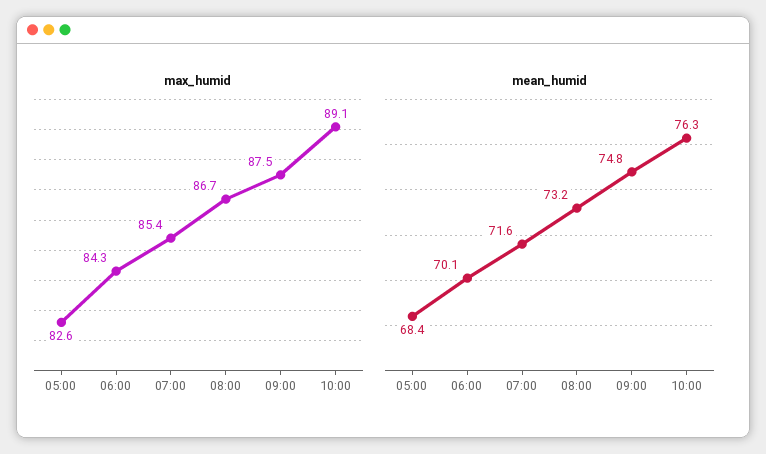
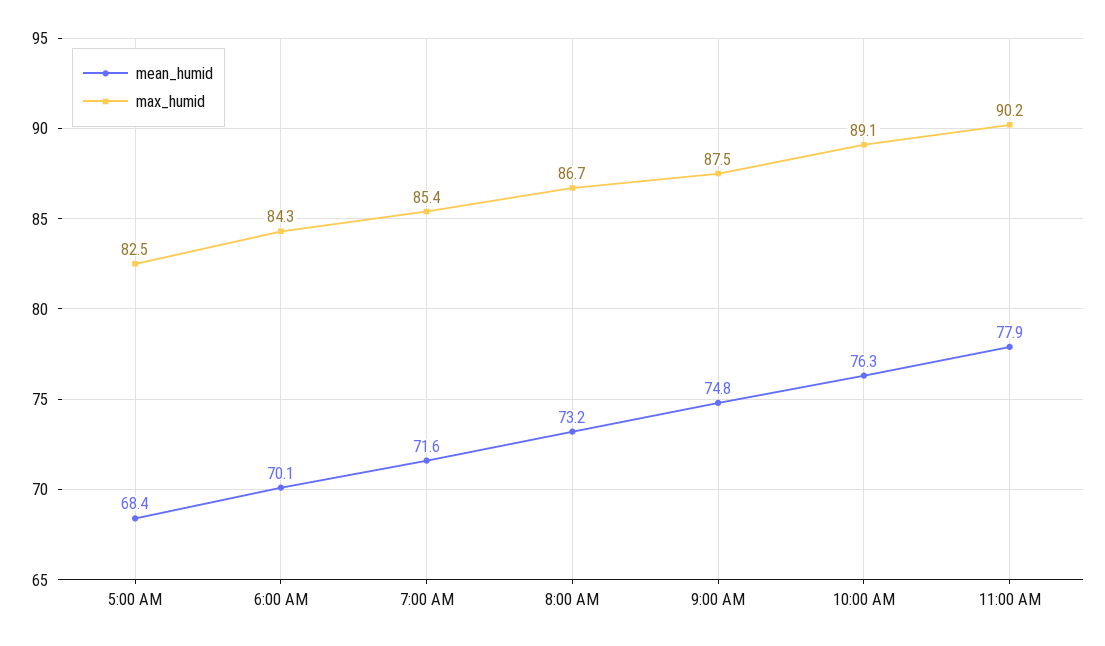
max_humid, 05:00: 82.6 -> 82.5
mean_humid, 11:00 AM: none -> 77.9
max_humid, 11:00 AM: none -> 90.2

